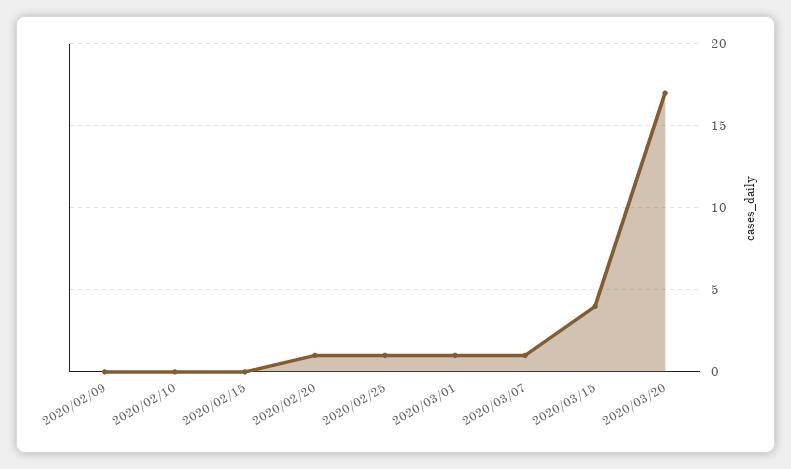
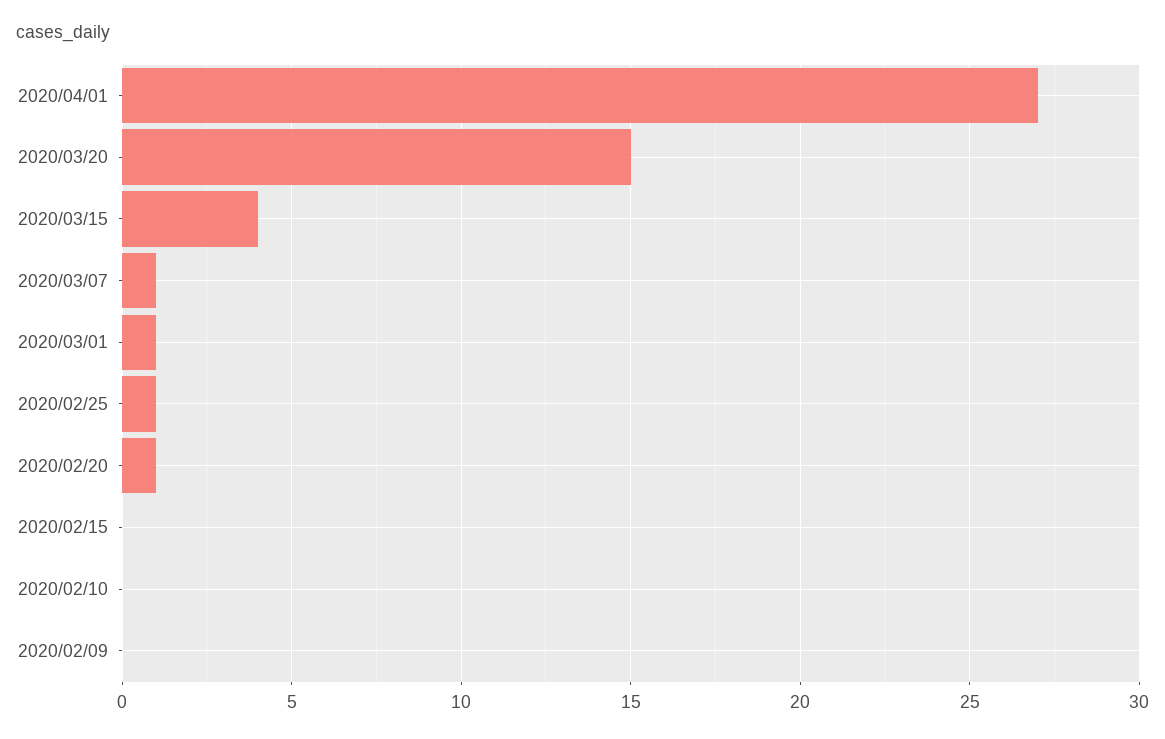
2020/03/20: 17 -> 15
2020/04/01: none -> 27

